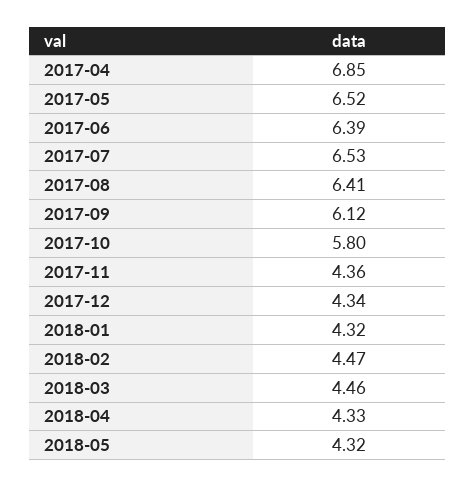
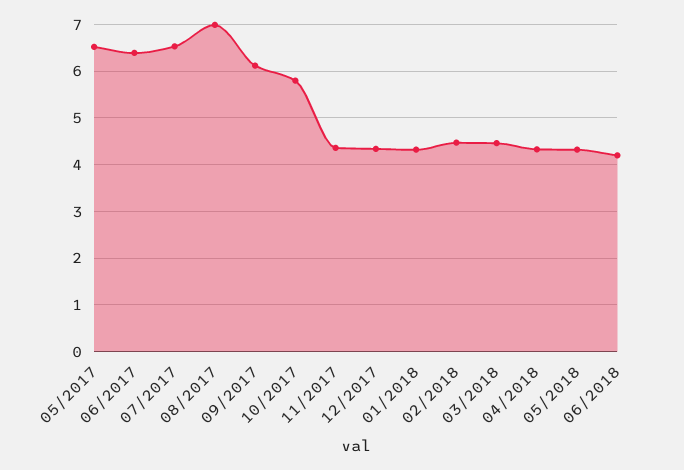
2017-04: 6.85 -> none
2017-08: 6.41 -> 7
06/2018: none -> 4.2

